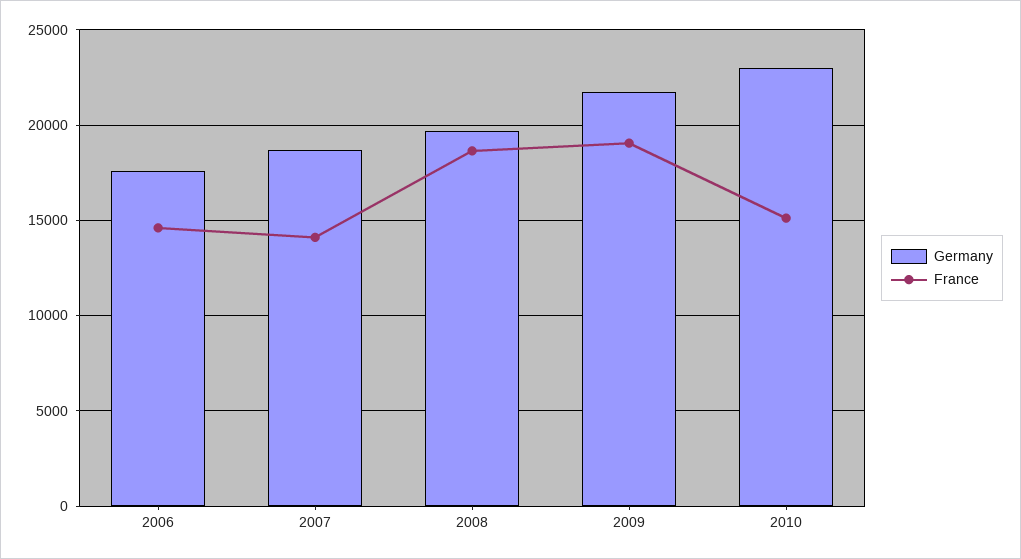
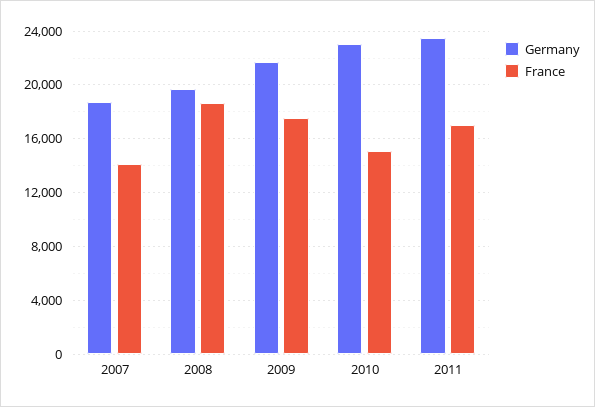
Germany, 2006: 17500 -> none
France, 2006: 14500 -> none
France, 2009: 19000 -> 17500
Germany, 2011: none -> 23500
France, 2011: none -> 17000

